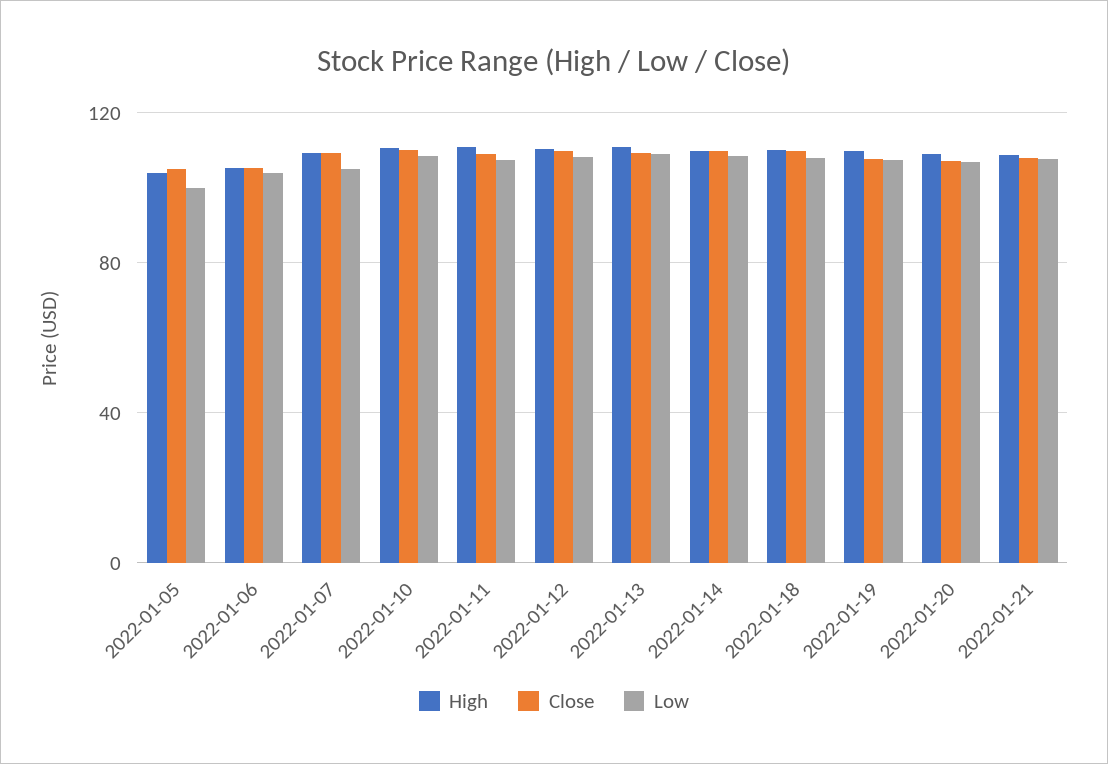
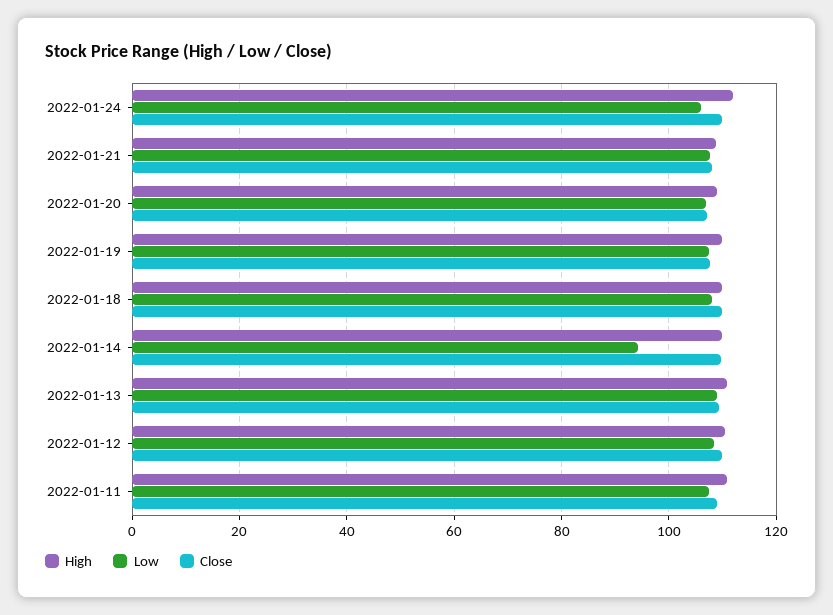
High, 2022-01-05: 105 -> none
Close, 2022-01-05: 105 -> none
Low, 2022-01-05: 100 -> none
High, 2022-01-06: 105 -> none
Close, 2022-01-06: 105 -> none
Low, 2022-01-06: 105 -> none
High, 2022-01-07: 110 -> none
Close, 2022-01-07: 110 -> none
Low, 2022-01-07: 105 -> none
High, 2022-01-10: 110 -> none
Close, 2022-01-10: 110 -> none
Low, 2022-01-10: 110 -> none
Low, 2022-01-14: 110 -> 94
High, 2022-01-24: none -> 112
Low, 2022-01-24: none -> 106
Close, 2022-01-24: none -> 110

